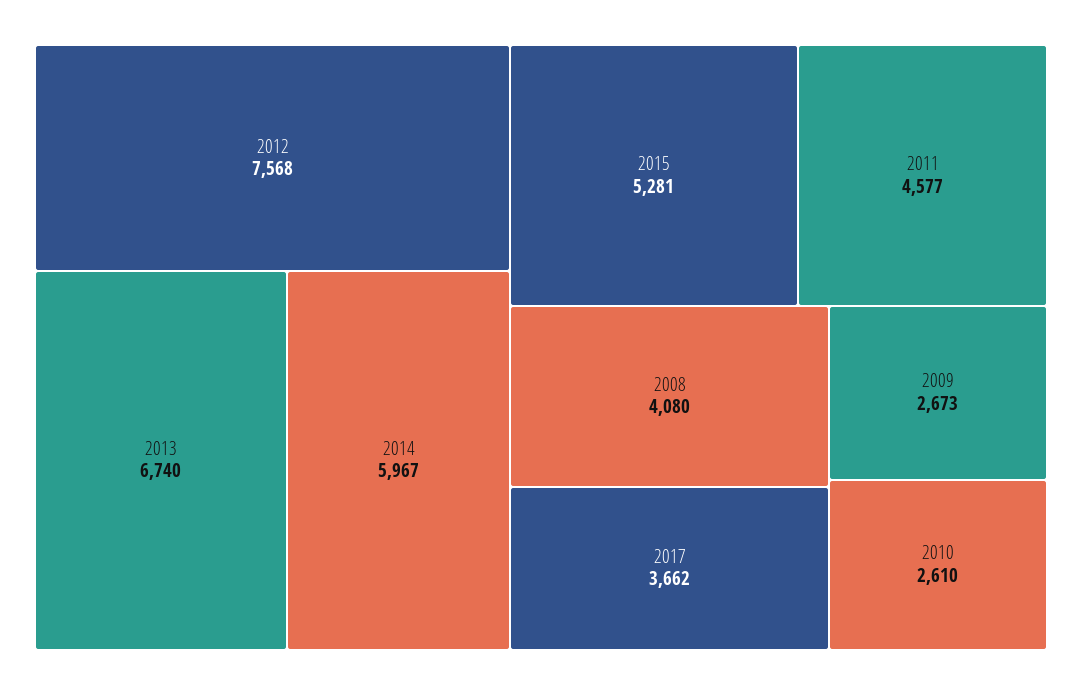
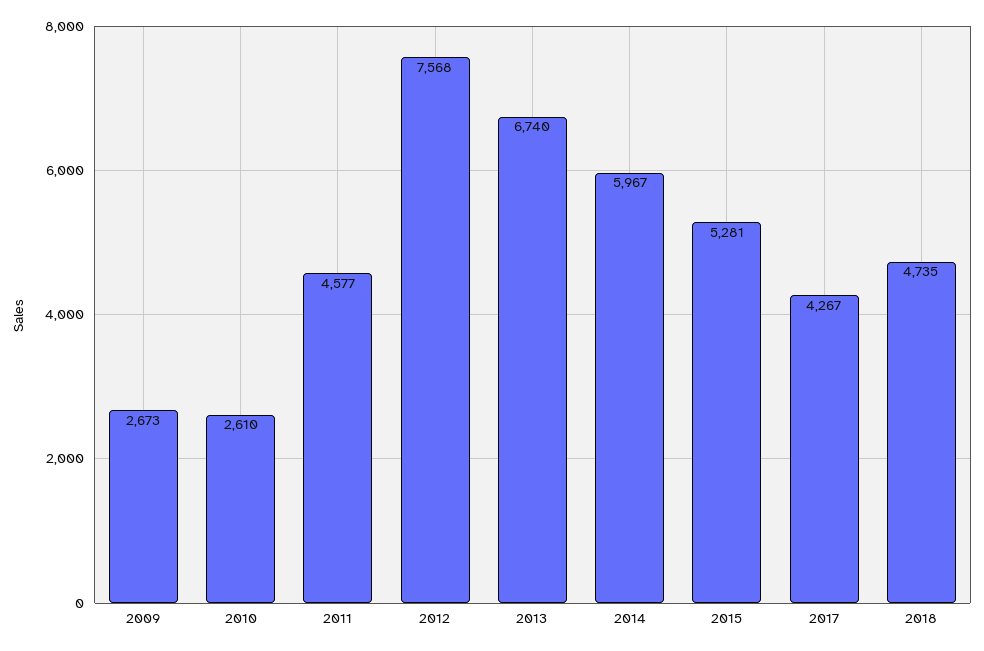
2008: 4080 -> none
2017: 3662 -> 4267
2018: none -> 4735

